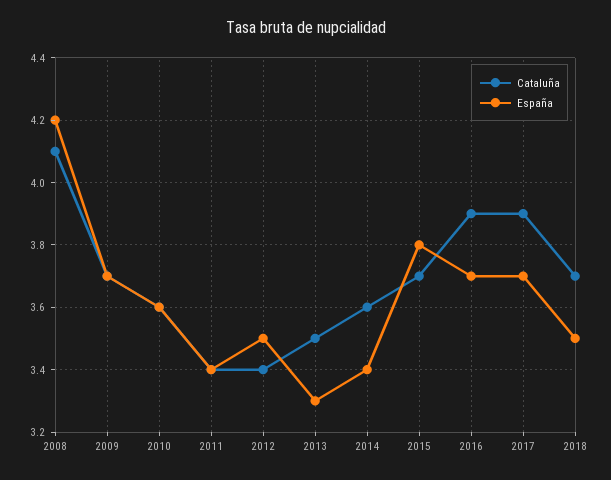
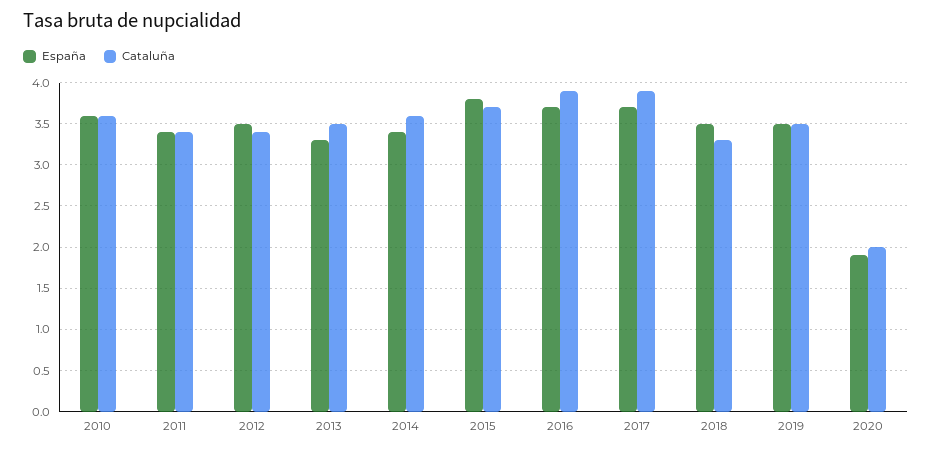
Cataluña, 2008: 4.1 -> none
España, 2008: 4.2 -> none
Cataluña, 2009: 3.7 -> none
España, 2009: 3.7 -> none
Cataluña, 2018: 3.7 -> 3.3
España, 2019: none -> 3.5
Cataluña, 2019: none -> 3.5
España, 2020: none -> 1.9
Cataluña, 2020: none -> 2

